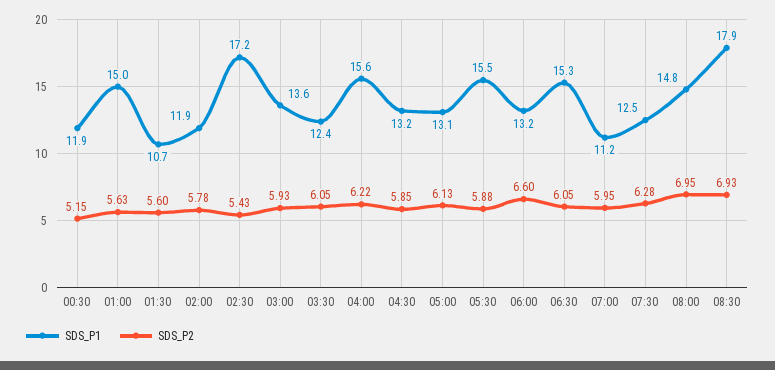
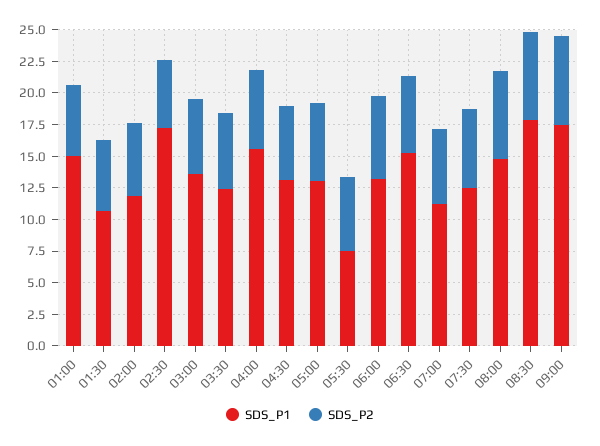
SDS_P1, 00:30: 11.9 -> none
SDS_P2, 00:30: 5.15 -> none
SDS_P1, 05:30: 15.5 -> 7.5
SDS_P1, 09:00: none -> 17.5
SDS_P2, 09:00: none -> 7.5

